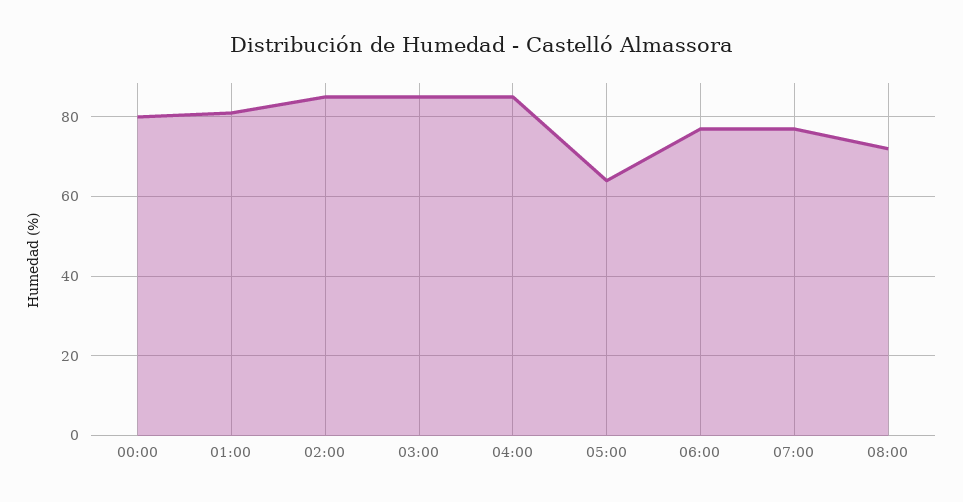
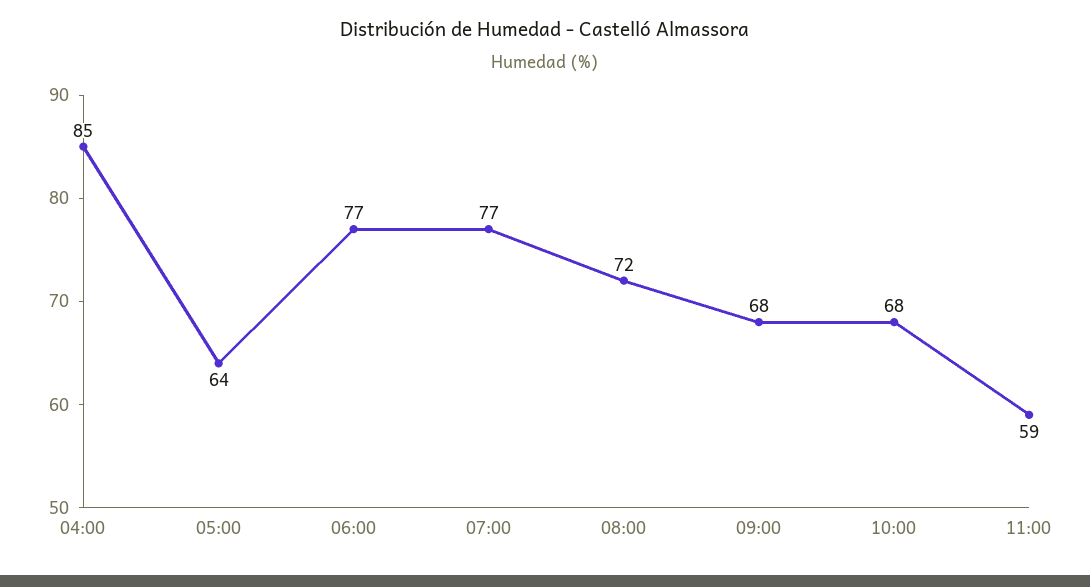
00:00: 80 -> none
01:00: 80 -> none
02:00: 85 -> none
03:00: 85 -> none
09:00: none -> 68
10:00: none -> 68
11:00: none -> 59

